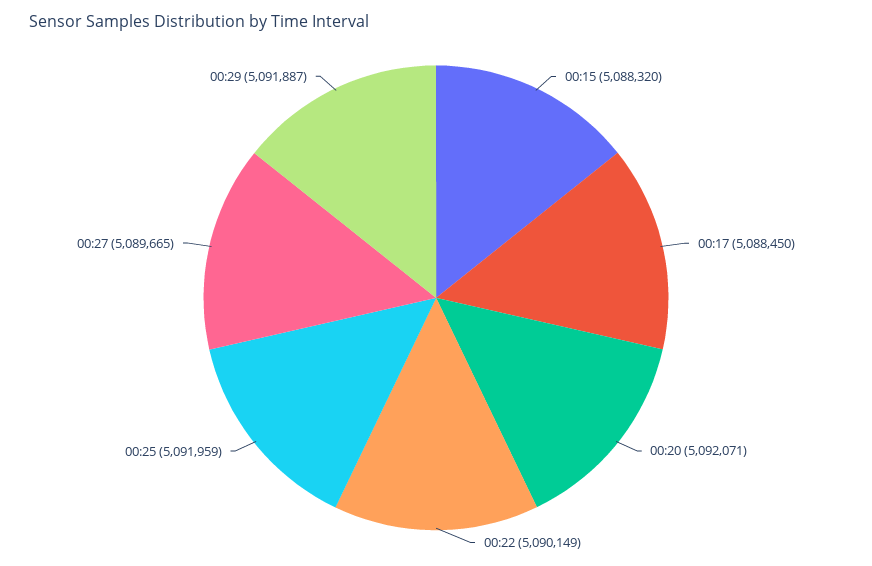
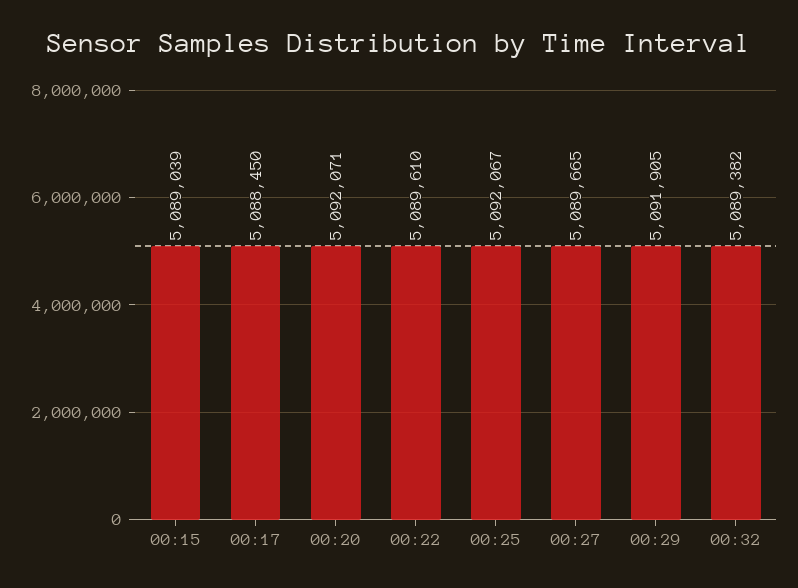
00:15: 5088320 -> 5089039
00:22: 5090149 -> 5089610
00:25: 5091959 -> 5092067
00:29: 5091887 -> 5091905
00:32: none -> 5089382

